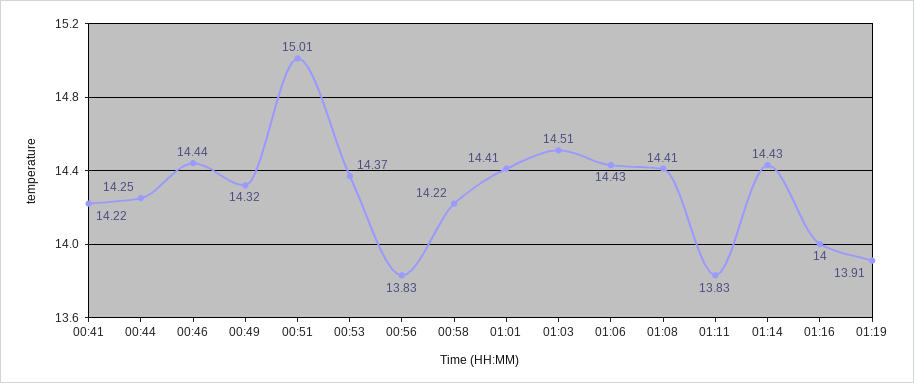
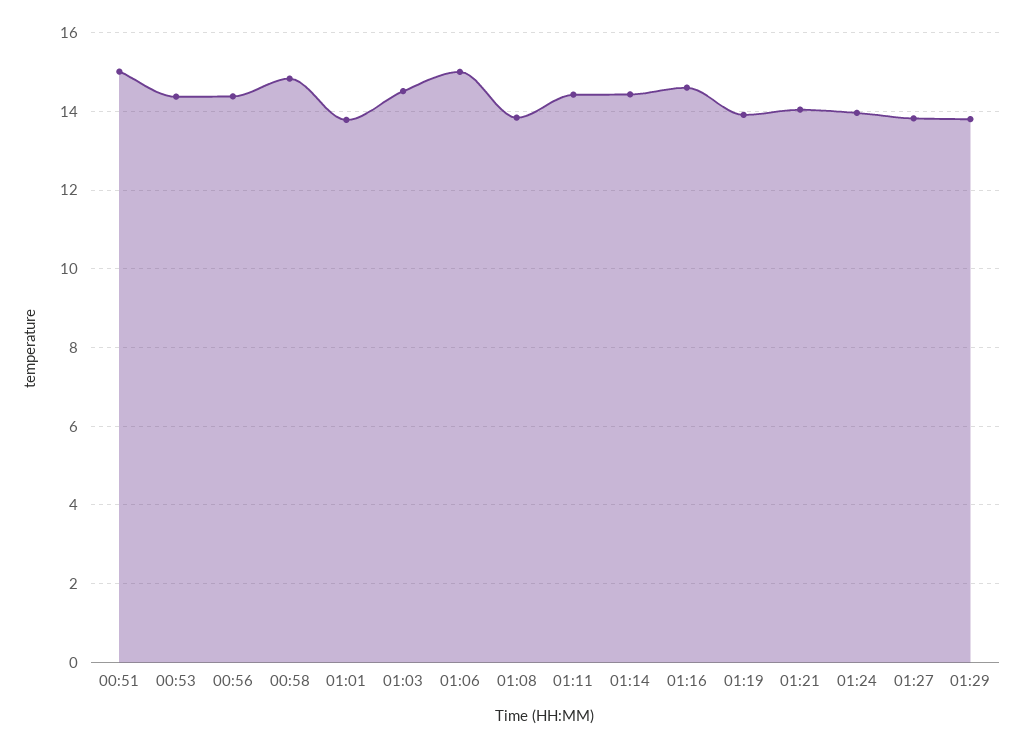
00:41: 14.22 -> none
00:44: 14.25 -> none
00:46: 14.44 -> none
00:49: 14.32 -> none
00:56: 13.83 -> 14.4
00:58: 14.22 -> 14.8
01:01: 14.41 -> 13.8
01:06: 14.43 -> 15
01:08: 14.41 -> 13.8
01:11: 13.83 -> 14.4
01:16: 14 -> 14.6
01:21: none -> 14
01:24: none -> 14
01:27: none -> 13.8
01:29: none -> 13.8

